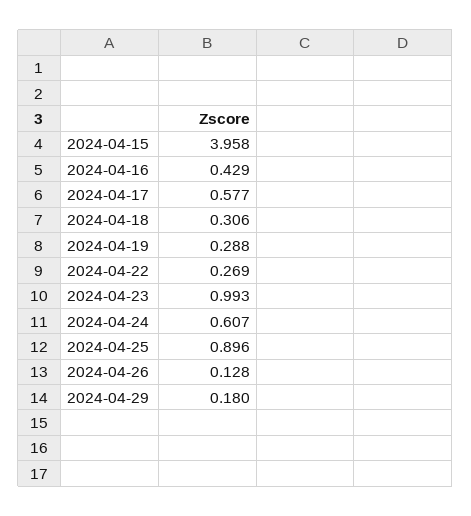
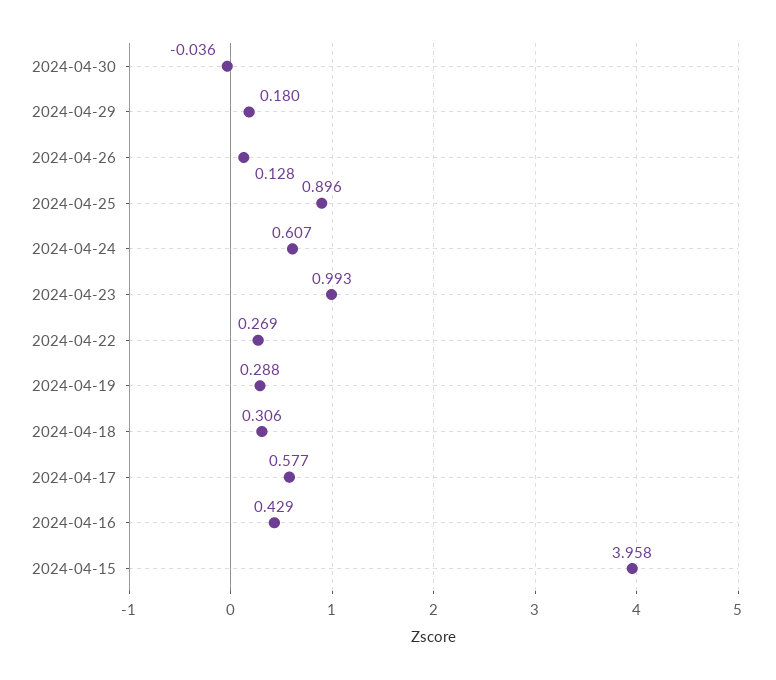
2024-04-30: none -> -0.036

